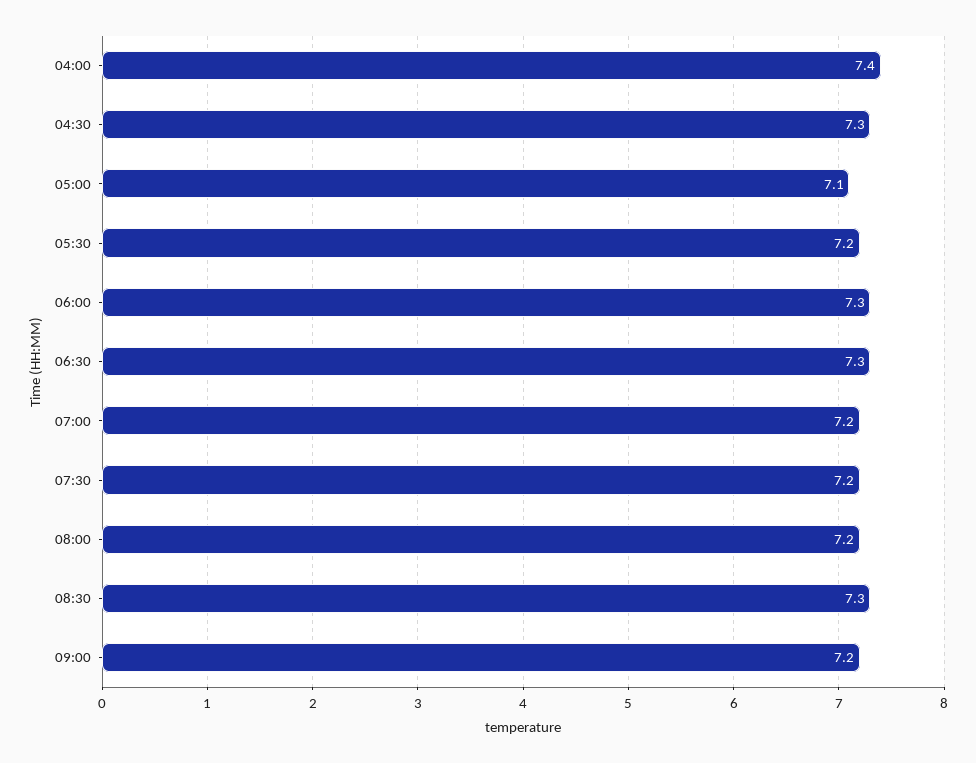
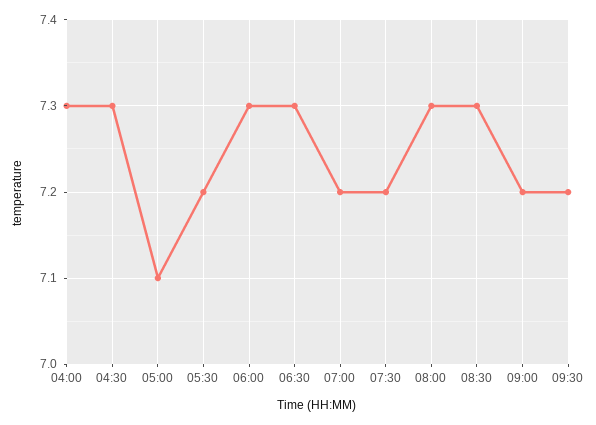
04:00: 7.4 -> 7.3
08:00: 7.2 -> 7.3
09:30: none -> 7.2

